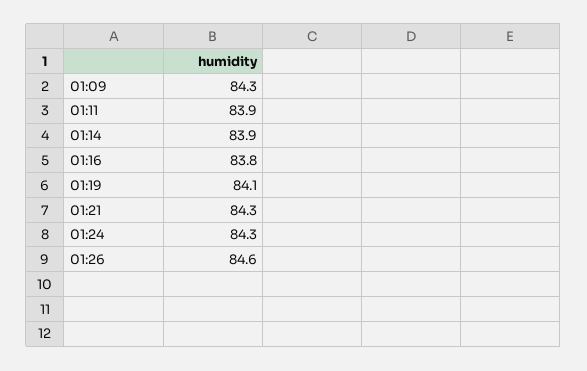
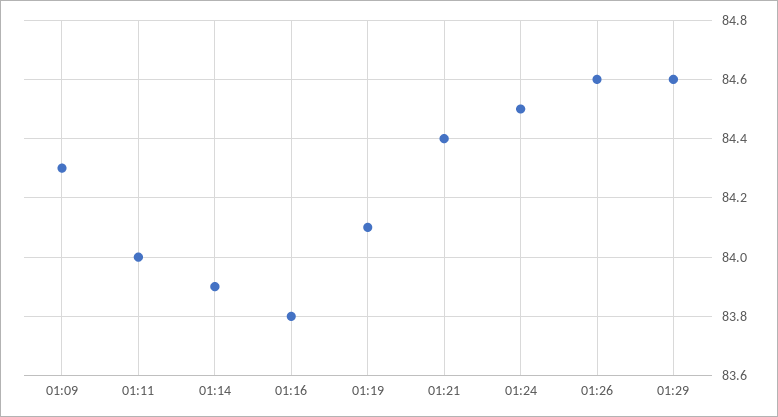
01:11: 83.9 -> 84
01:21: 84.3 -> 84.4
01:24: 84.3 -> 84.5
01:29: none -> 84.6

